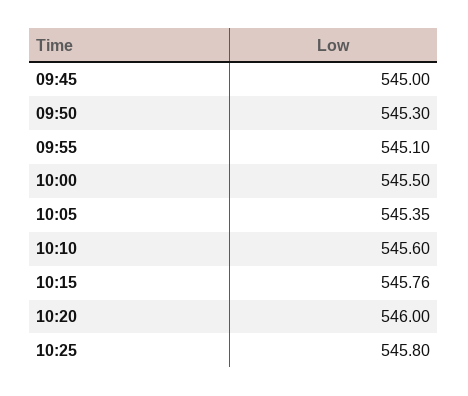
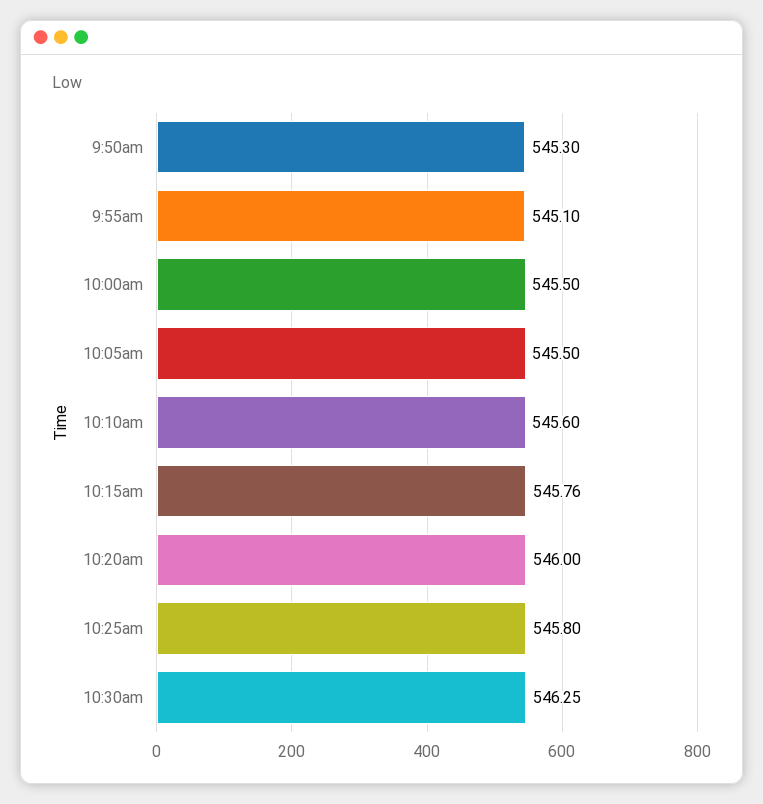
09:45: 545 -> none
10:05: 545.35 -> 545.5
10:30am: none -> 546.25

